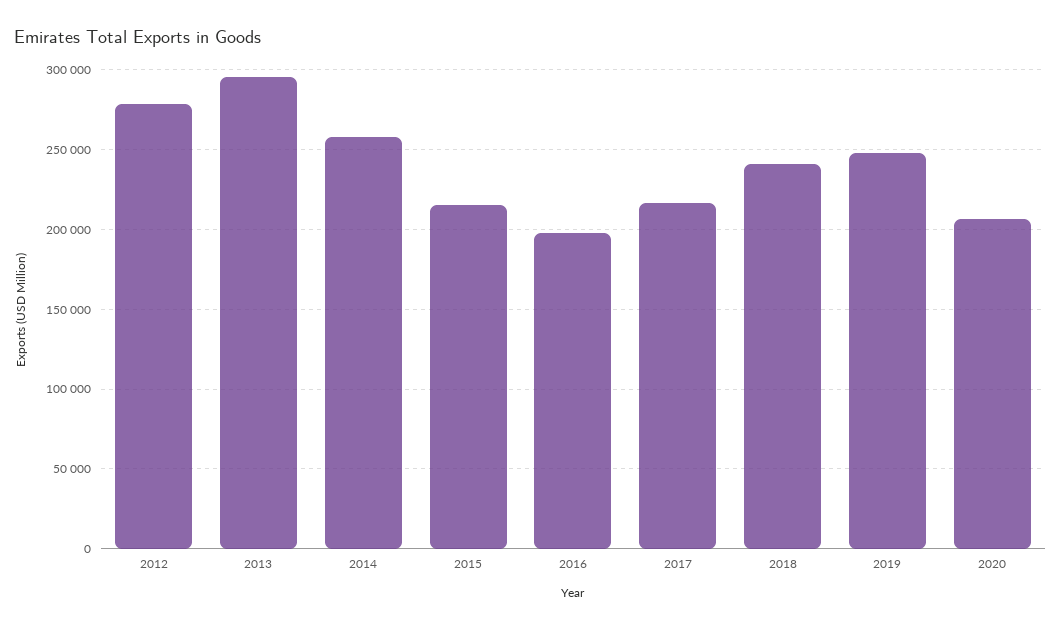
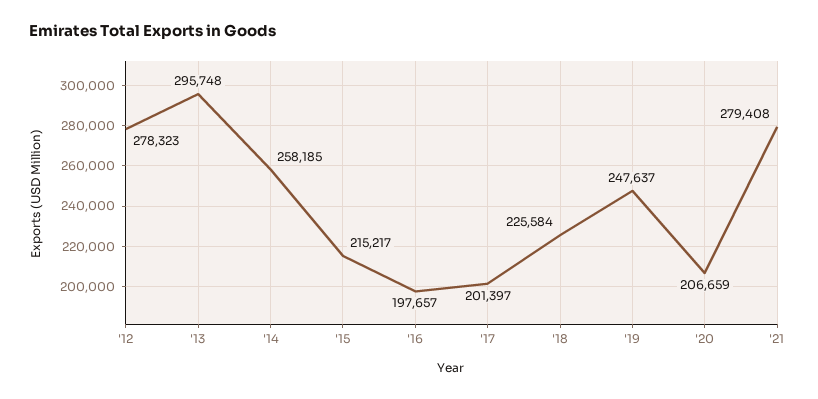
2017: 215000 -> 201397
2018: 240000 -> 225584
'21: none -> 279408

